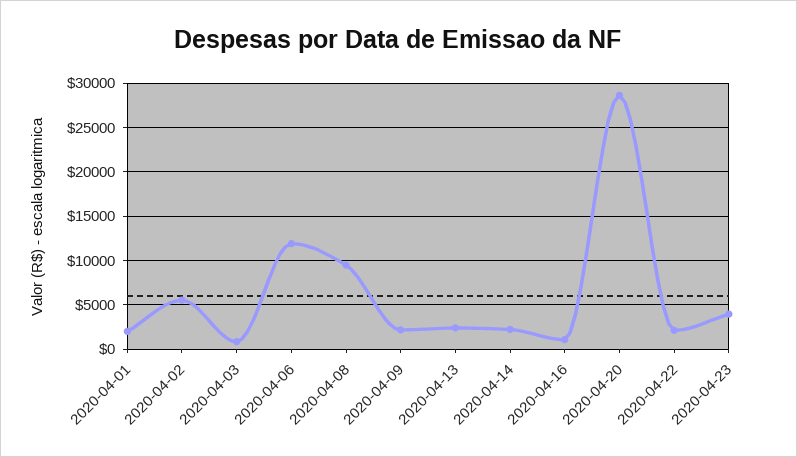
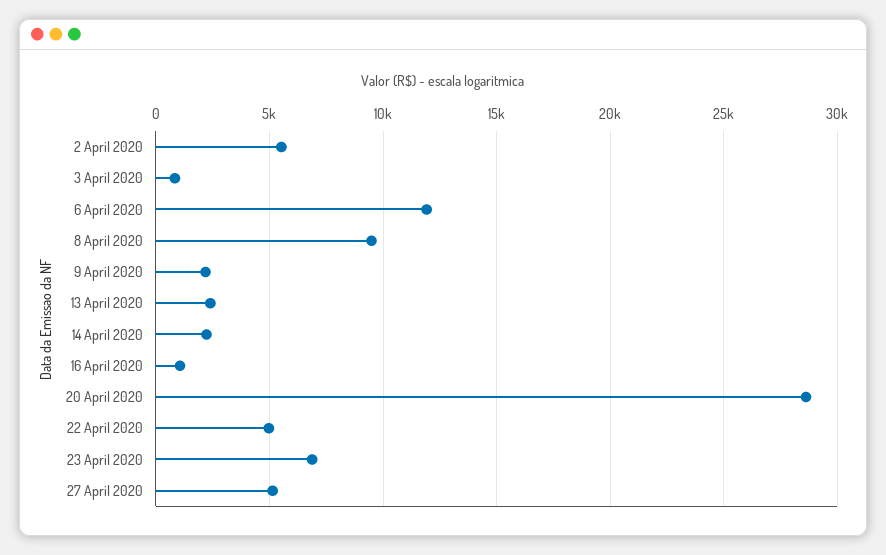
2020-04-01: 2000 -> none
2020-04-22: 2000 -> 5000
2020-04-23: 4000 -> 7000
27 April 2020: none -> 5000

